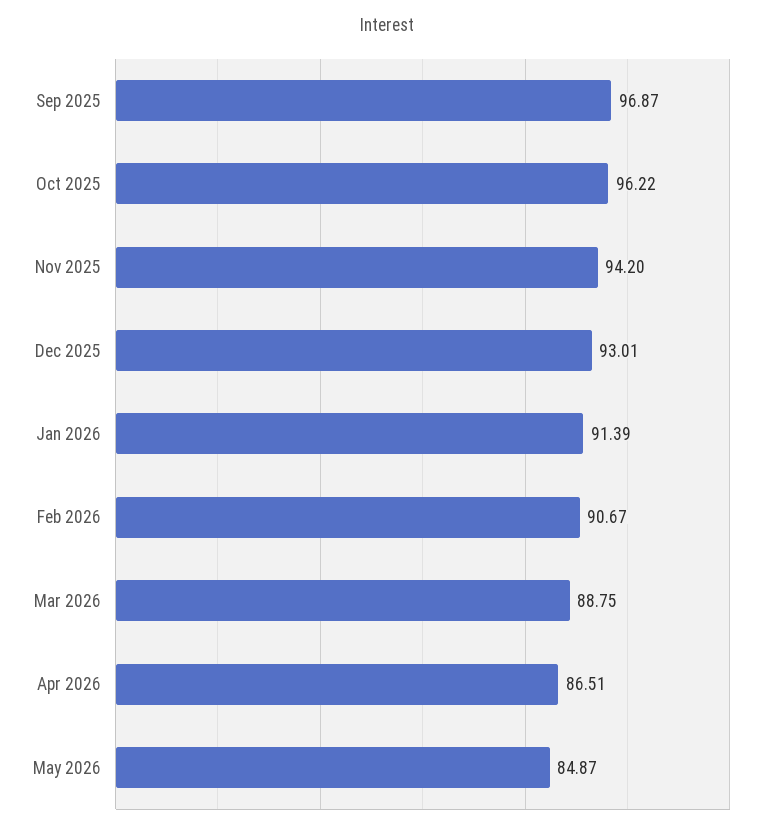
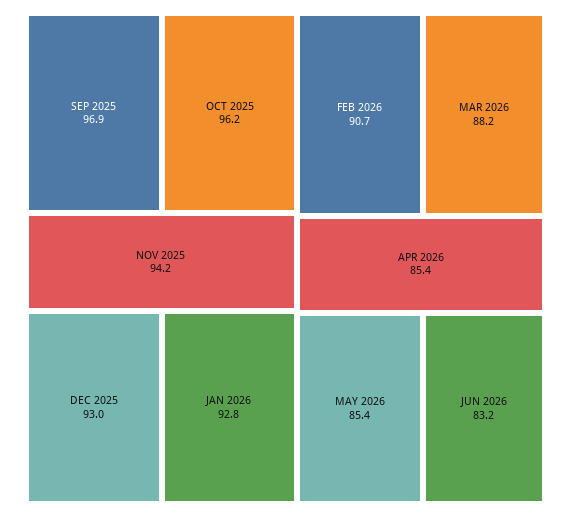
Jan 2026: 91.39 -> 92.8
Mar 2026: 88.75 -> 88.2
Apr 2026: 86.51 -> 85.4
May 2026: 84.87 -> 85.4
JUN 2026: none -> 83.2

